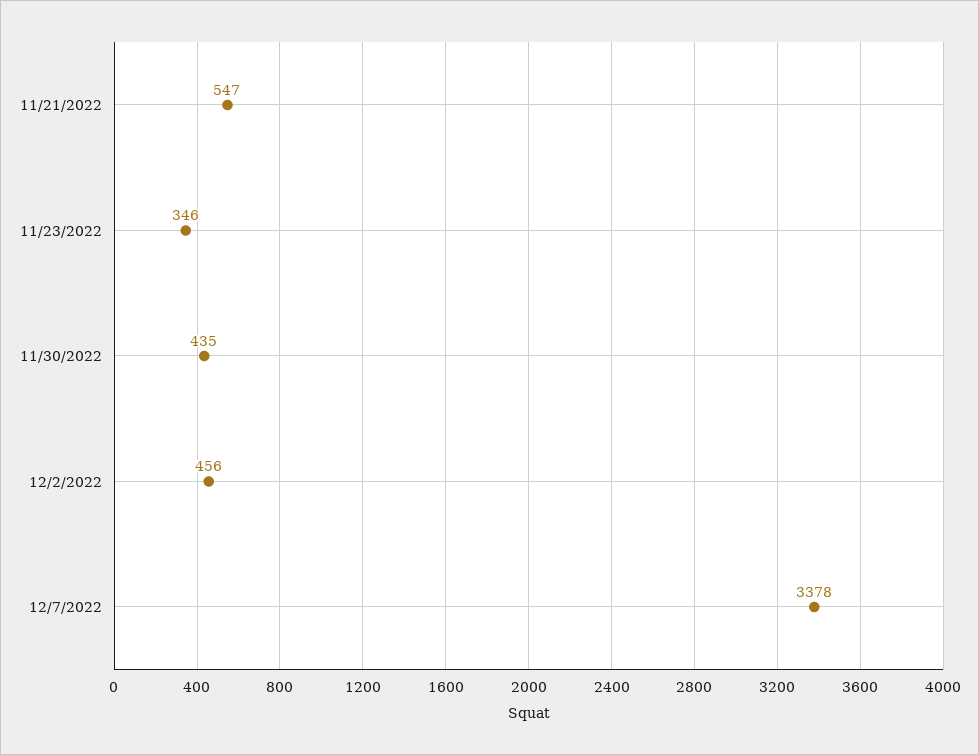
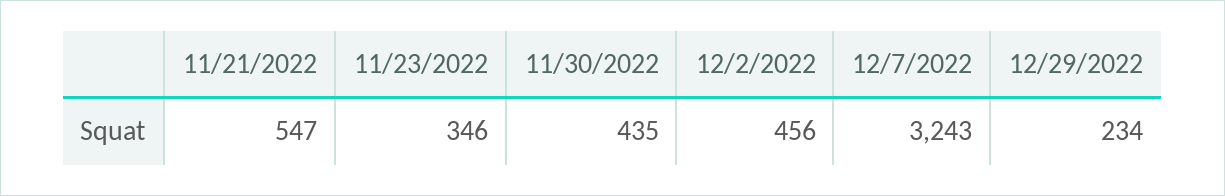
12/7/2022: 3378 -> 3243
12/29/2022: none -> 234

